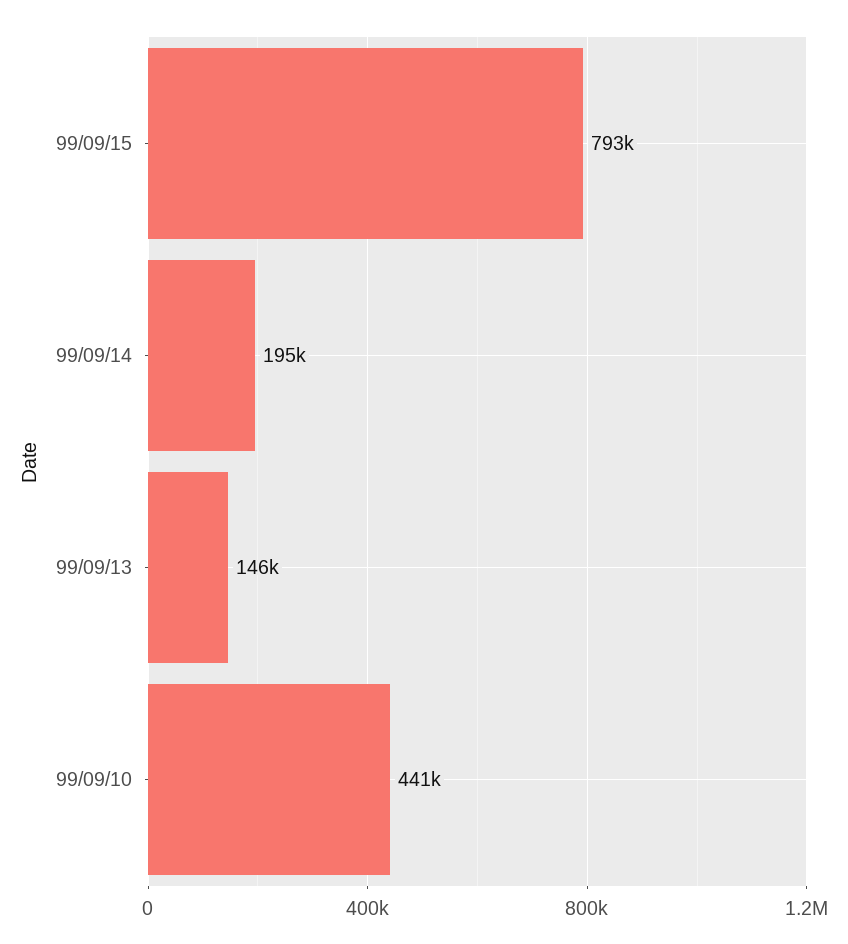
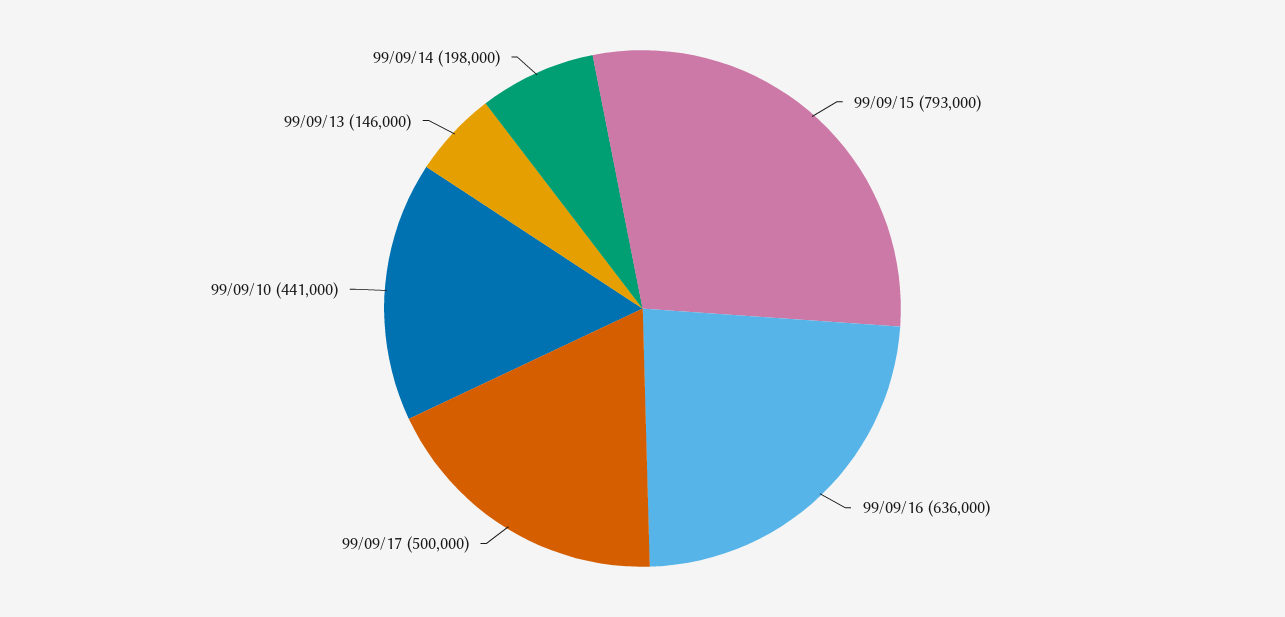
99/09/14: 195000 -> 198000
99/09/16: none -> 636000
99/09/17: none -> 500000

